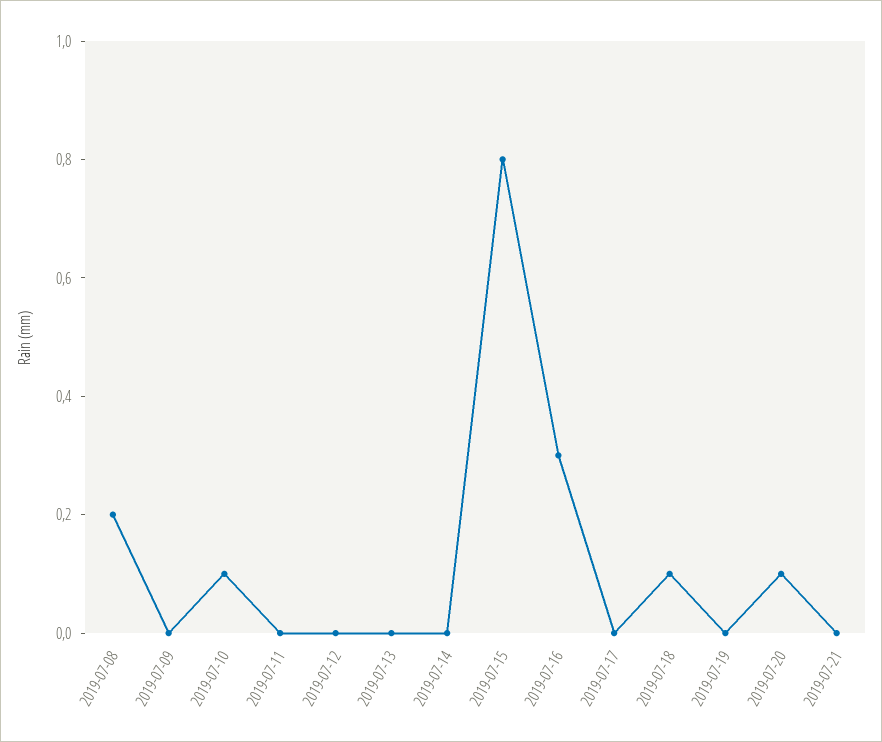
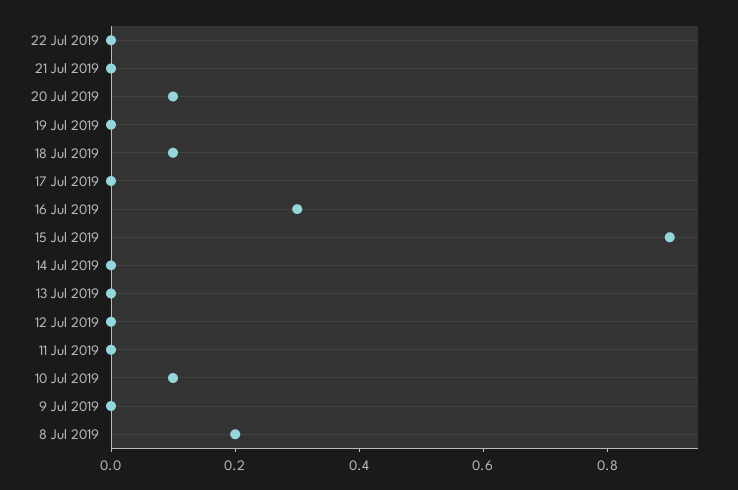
2019-07-15: 0.8 -> 0.9
22 Jul 2019: none -> 0

